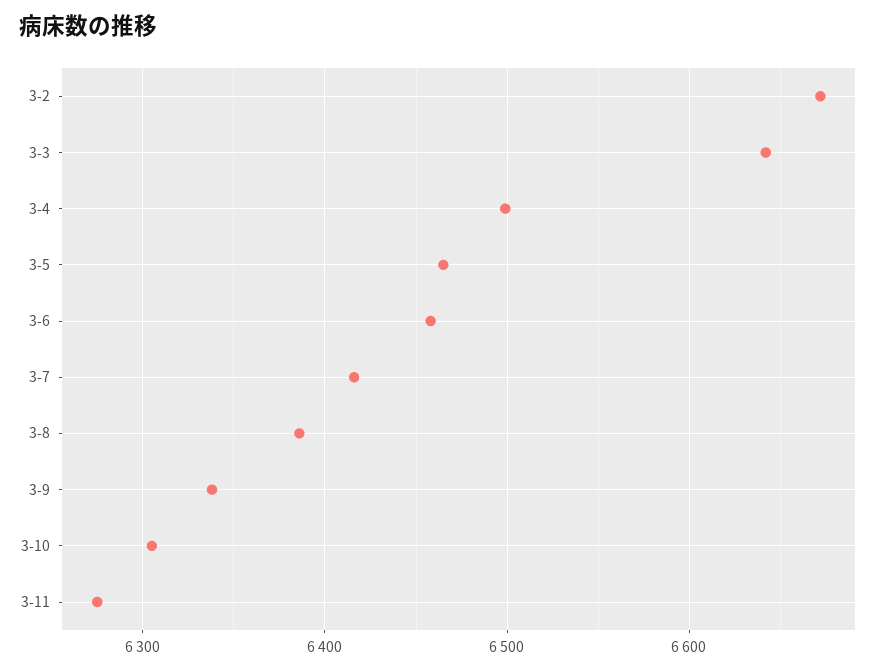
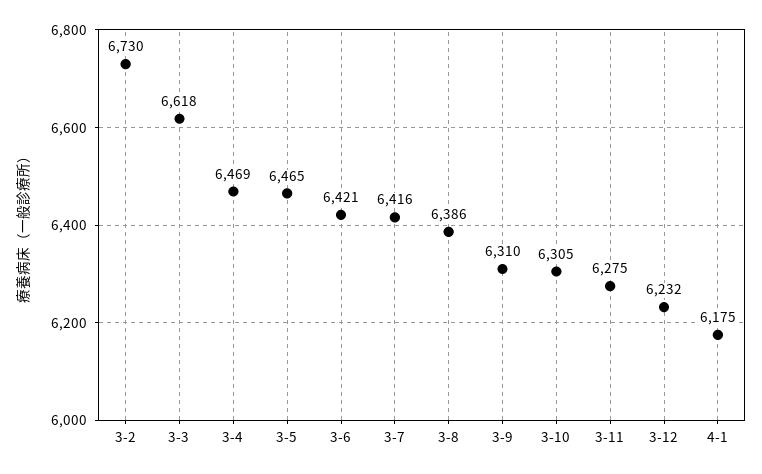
3-2: 6670 -> 6730
3-3: 6640 -> 6618
3-4: 6500 -> 6469
3-6: 6460 -> 6421
3-9: 6340 -> 6310
3-12: none -> 6232
4-1: none -> 6175

